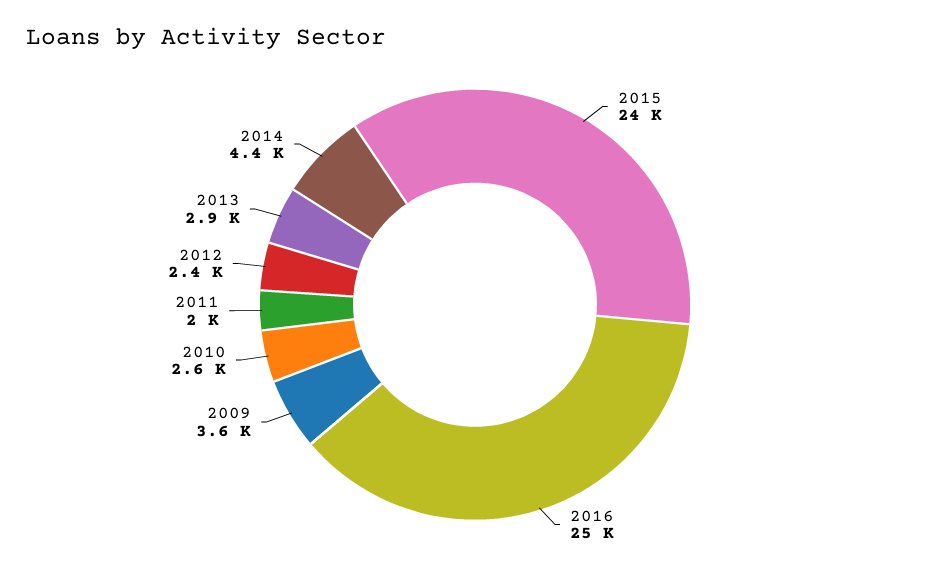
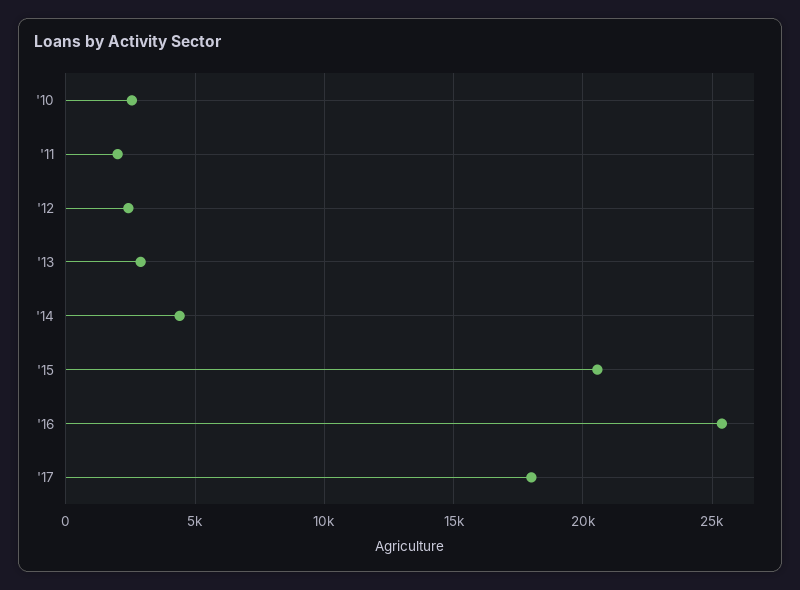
2015: 24000 -> 20500
2009: 3600 -> none
'17: none -> 18000

